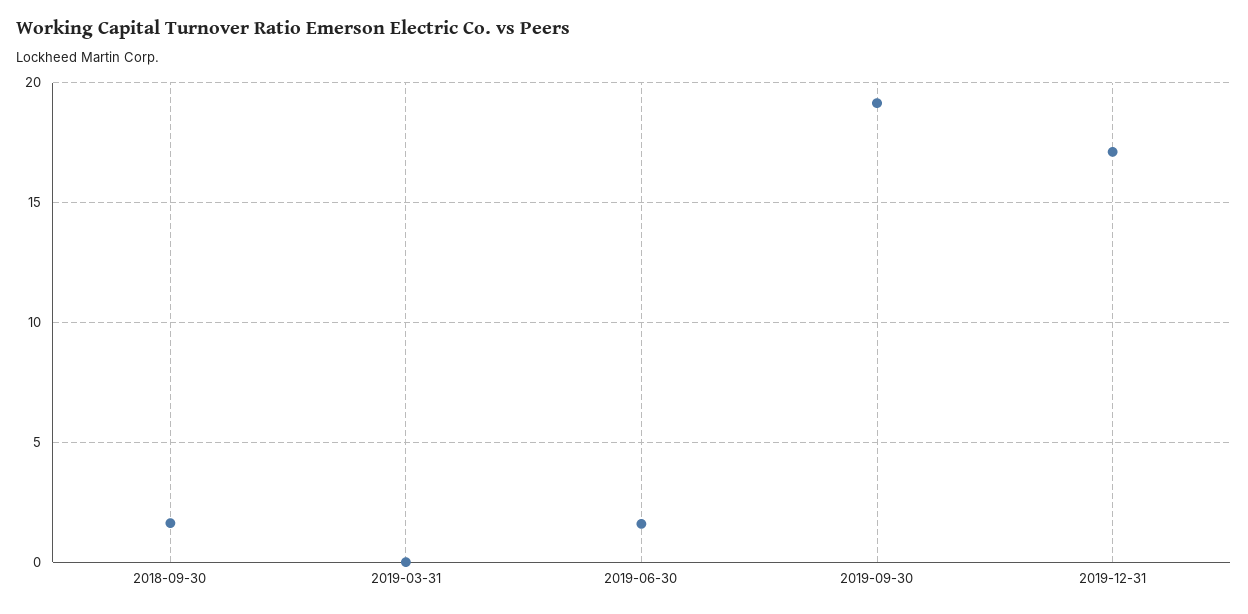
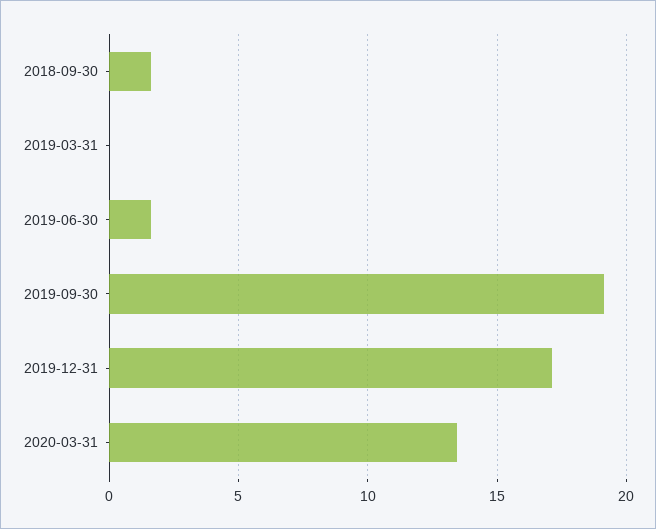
2020-03-31: none -> 13.5

